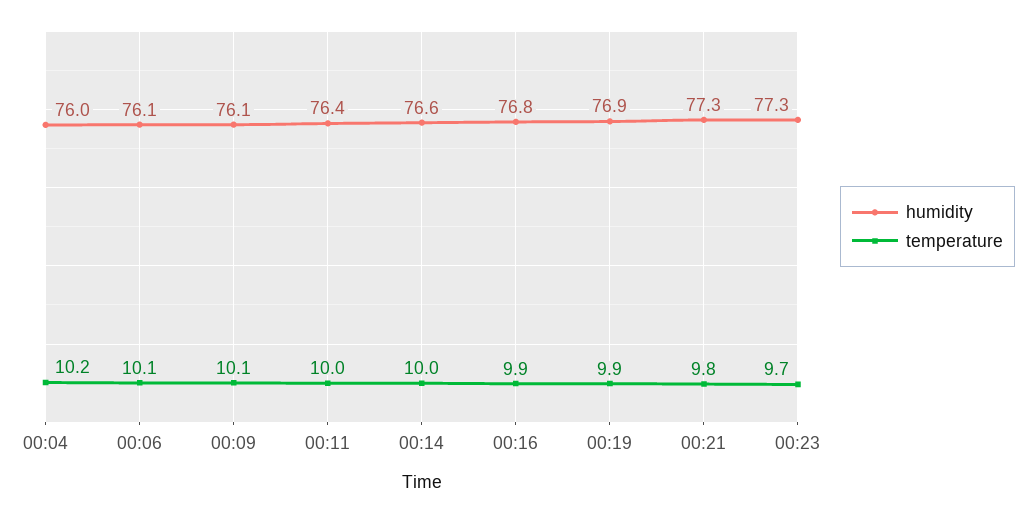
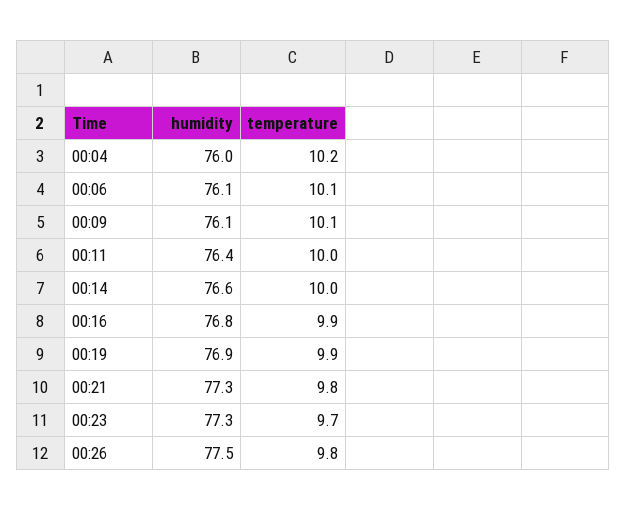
humidity, 00:26: none -> 77.5
temperature, 00:26: none -> 9.8

